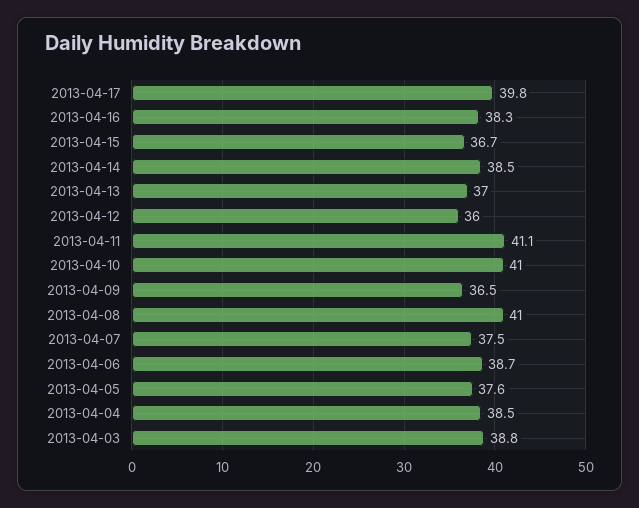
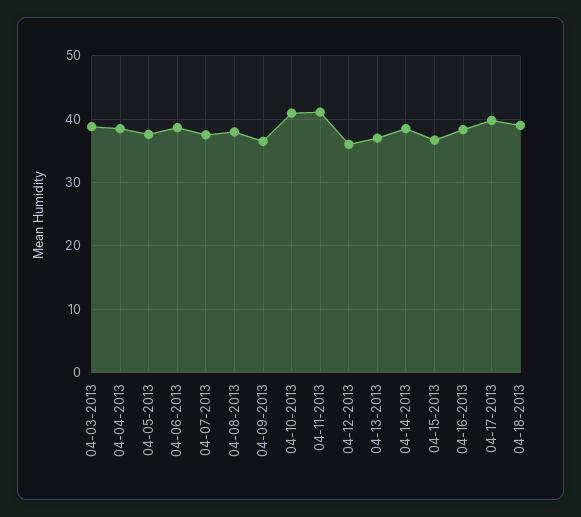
2013-04-08: 41 -> 38
04-18-2013: none -> 39

